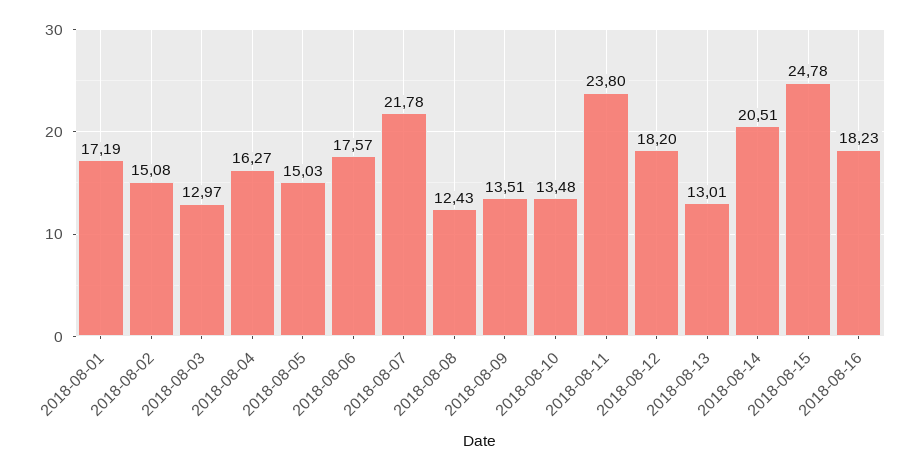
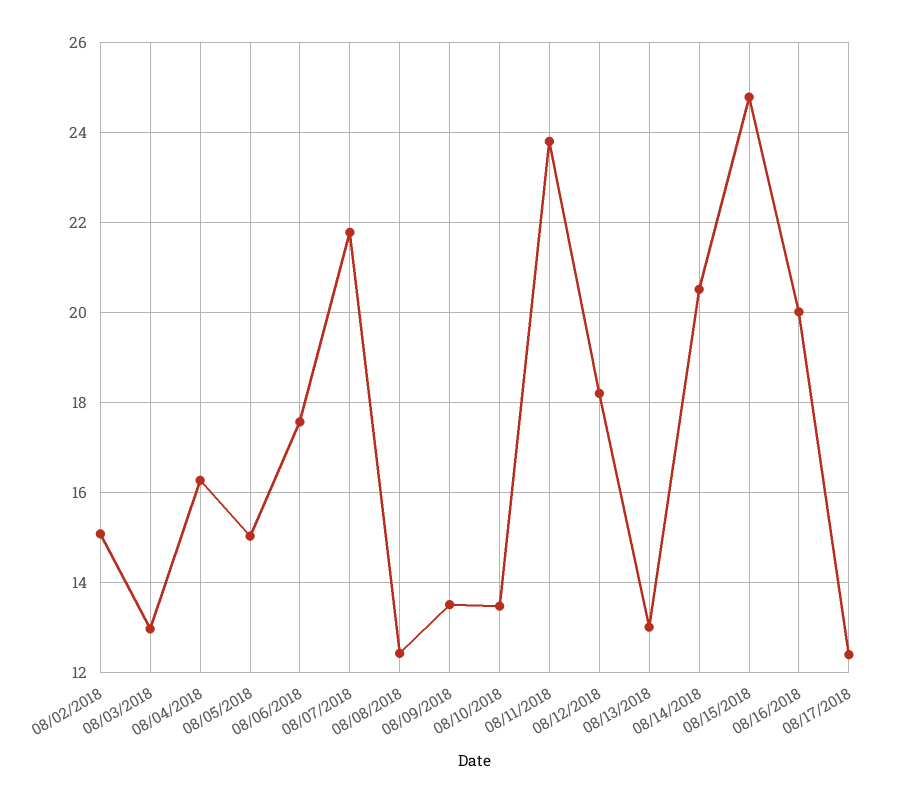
2018-08-01: 17.19 -> none
2018-08-16: 18.23 -> 20
08/17/2018: none -> 12.4

